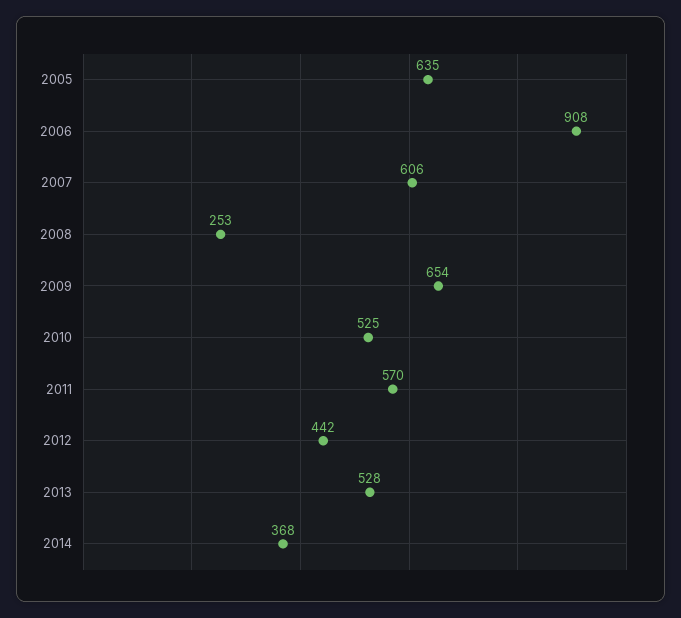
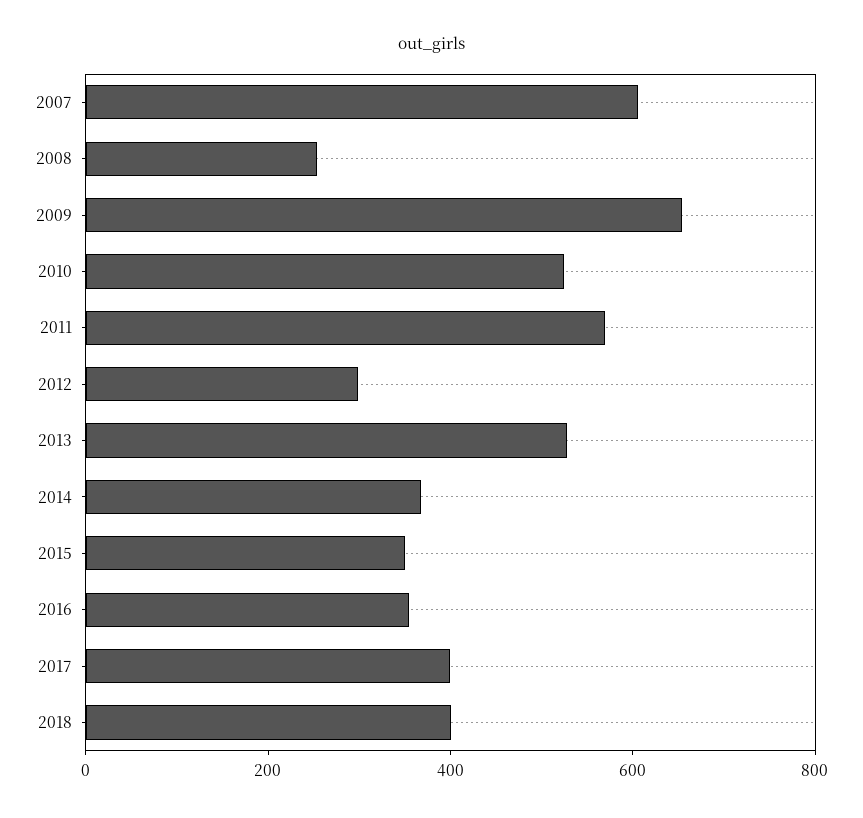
2005: 635 -> none
2006: 908 -> none
2012: 442 -> 300
2015: none -> 350
2016: none -> 350
2017: none -> 400
2018: none -> 400

